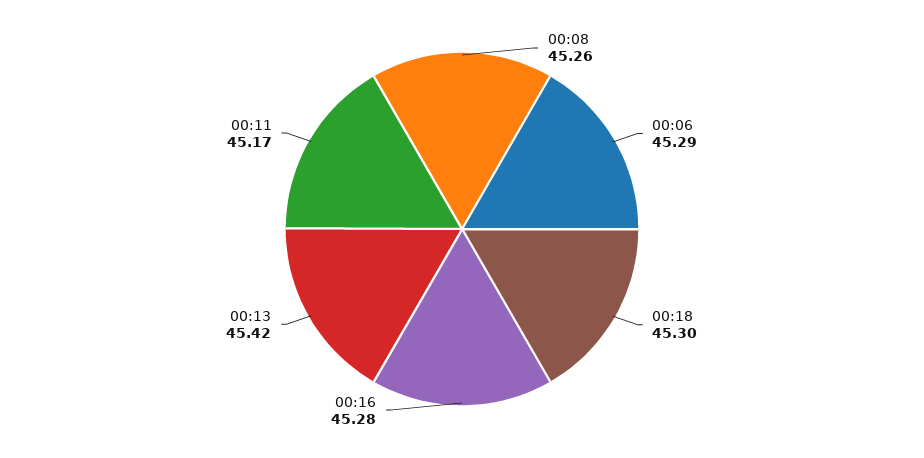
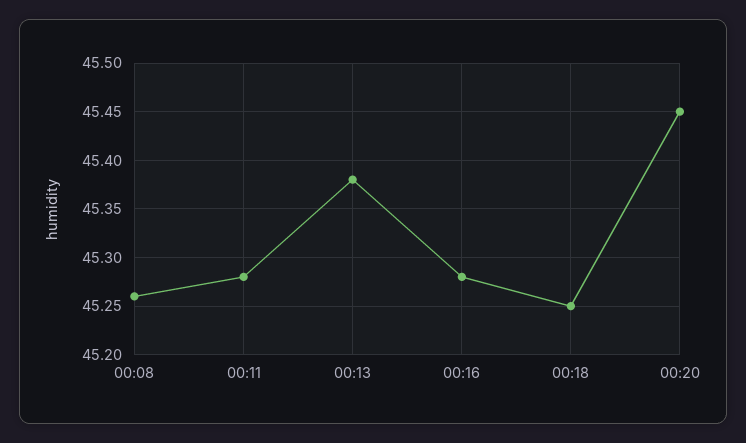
00:06: 45.29 -> none
00:18: 45.3 -> 45.25
00:13: 45.42 -> 45.38
00:11: 45.17 -> 45.28
00:20: none -> 45.45

